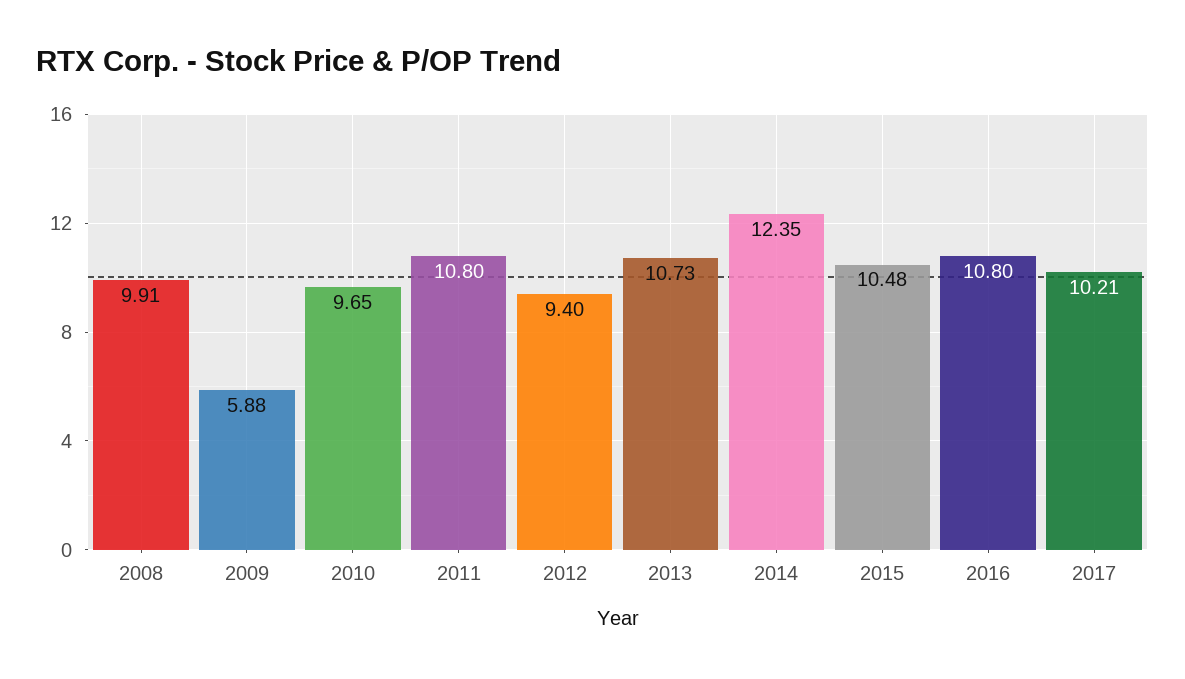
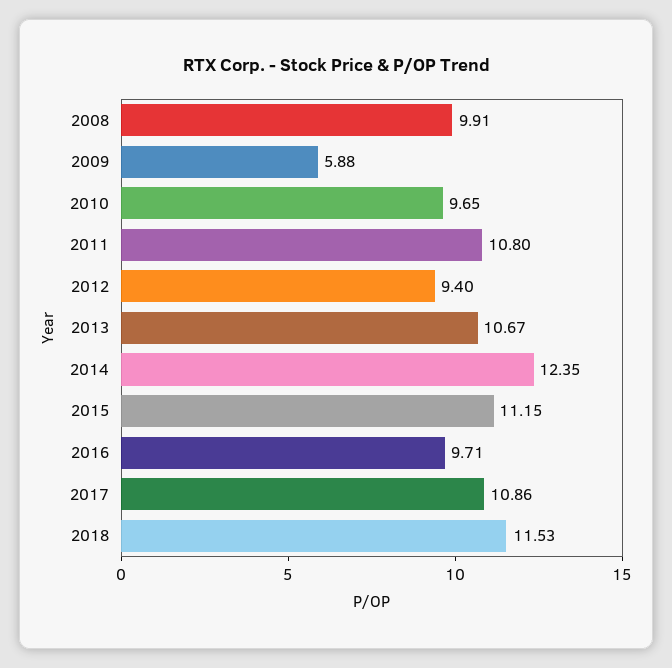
2013: 10.73 -> 10.67
2015: 10.48 -> 11.15
2016: 10.8 -> 9.71
2017: 10.21 -> 10.86
2018: none -> 11.53

